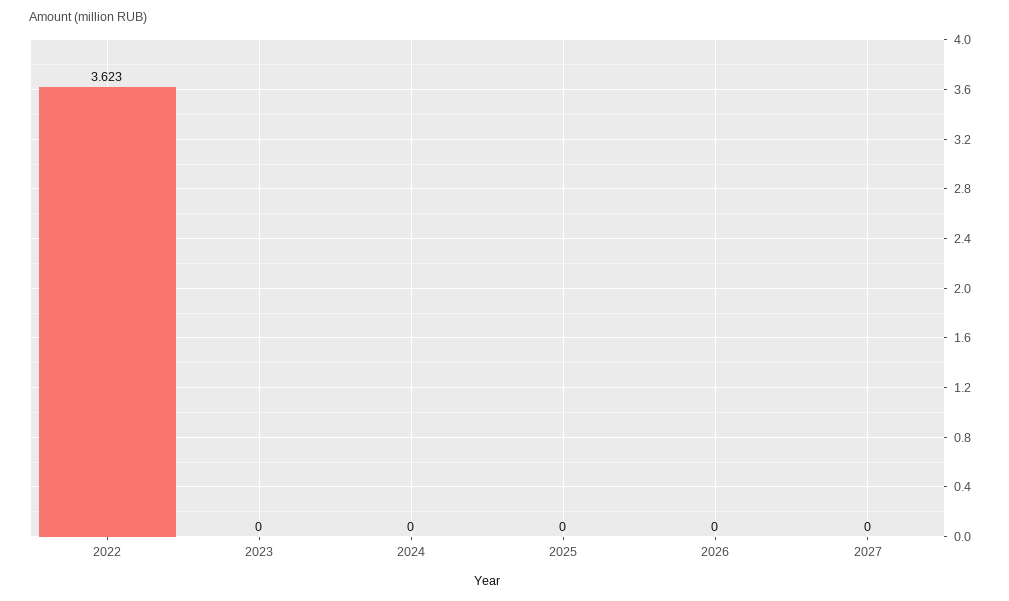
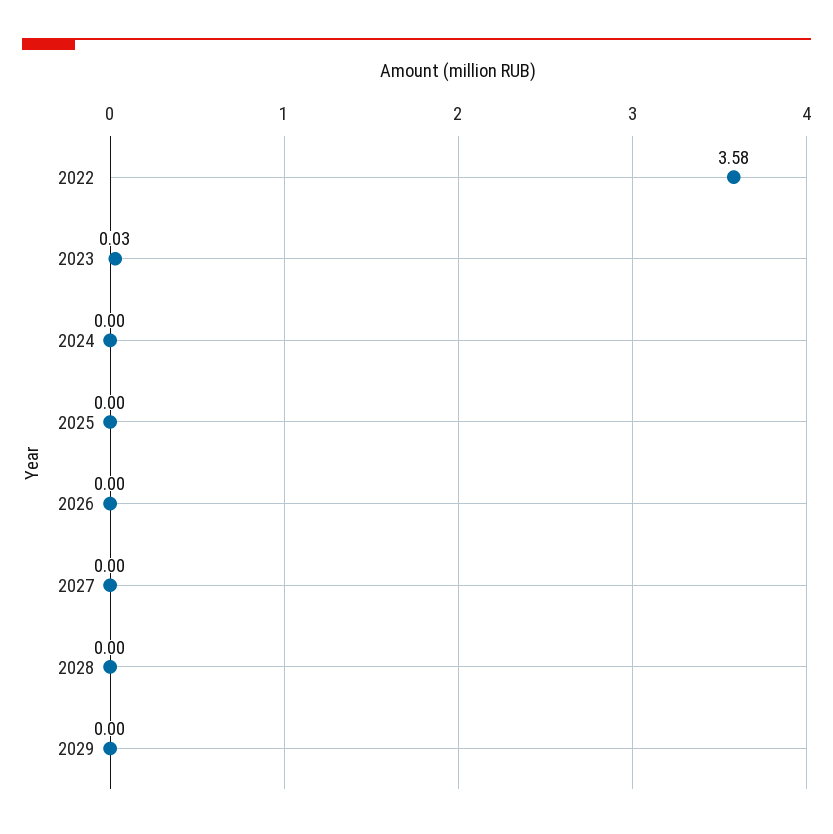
2022: 3.623 -> 3.58
2023: 0 -> 0.03
2028: none -> 0
2029: none -> 0

